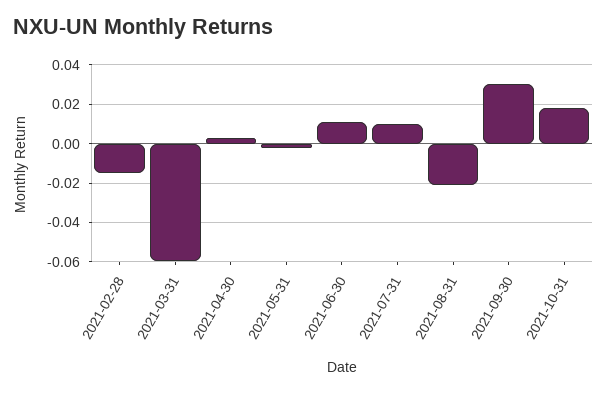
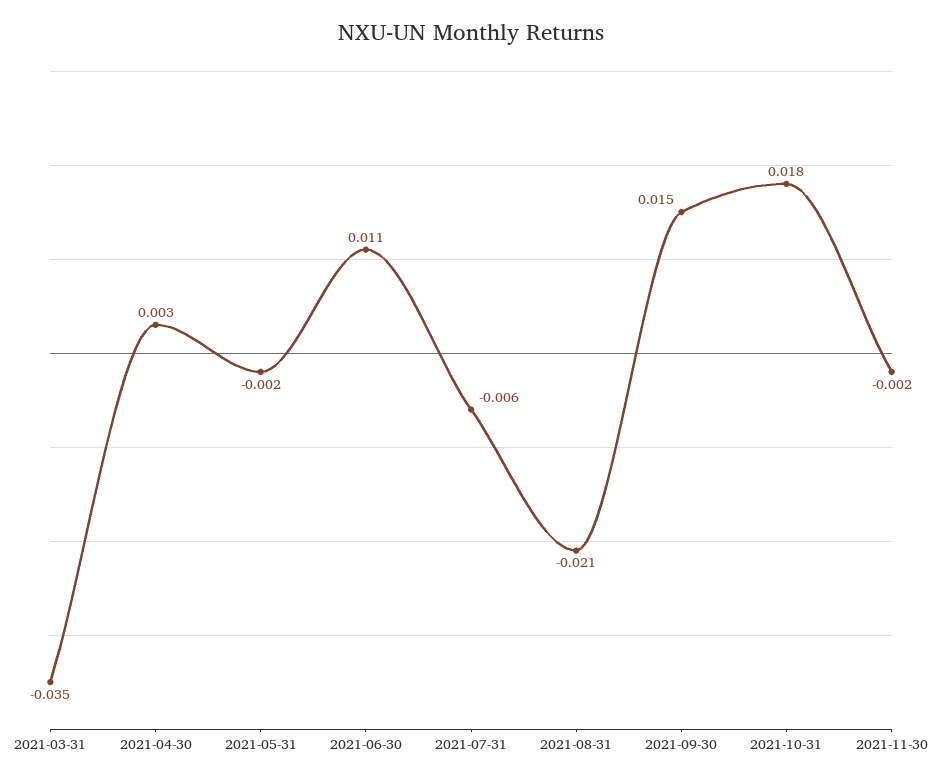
2021-02-28: -0.015 -> none
2021-03-31: -0.06 -> -0.035
2021-07-31: 0.01 -> -0.006
2021-09-30: 0.03 -> 0.015
2021-11-30: none -> -0.002

